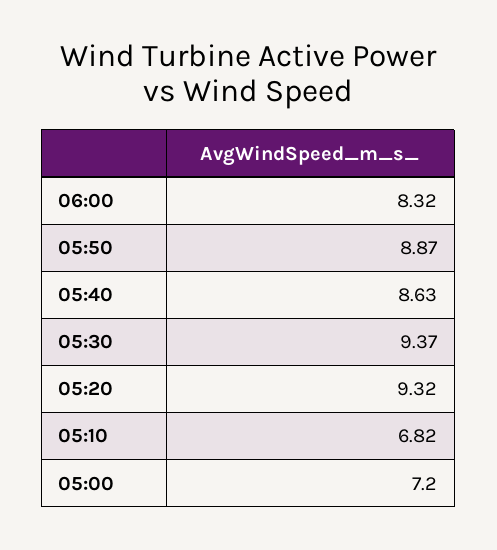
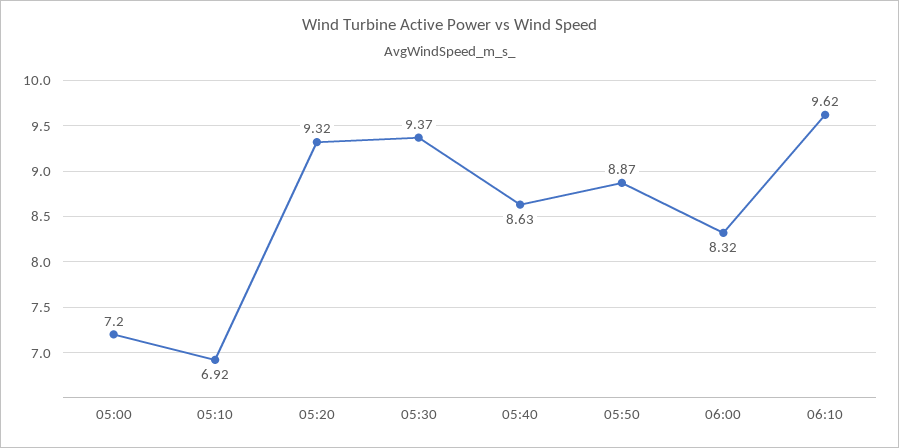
05:10: 6.82 -> 6.92
06:10: none -> 9.62

